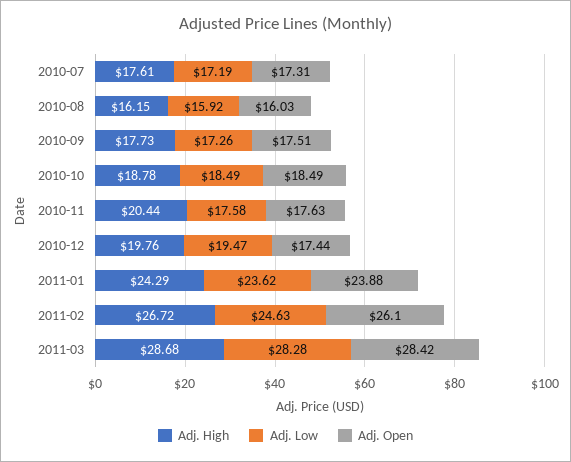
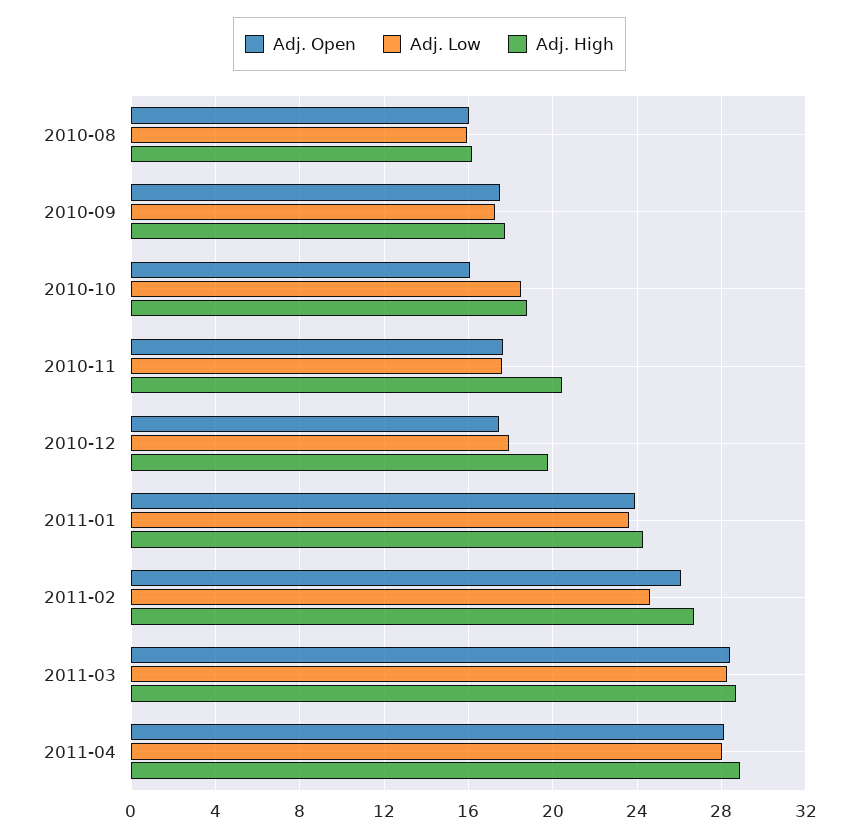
Adj. High, 2010-07: 17.61 -> none
Adj. Low, 2010-07: 17.19 -> none
Adj. Open, 2010-07: 17.31 -> none
Adj. Open, 2010-10: 18.49 -> 16
Adj. Low, 2010-12: 19.47 -> 18
Adj. Open, 2011-04: none -> 28
Adj. Low, 2011-04: none -> 28
Adj. High, 2011-04: none -> 29

